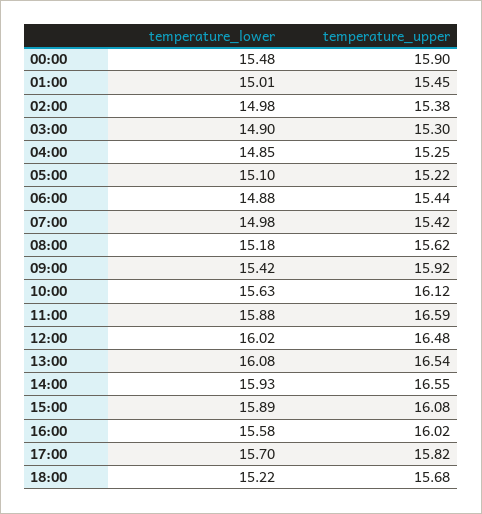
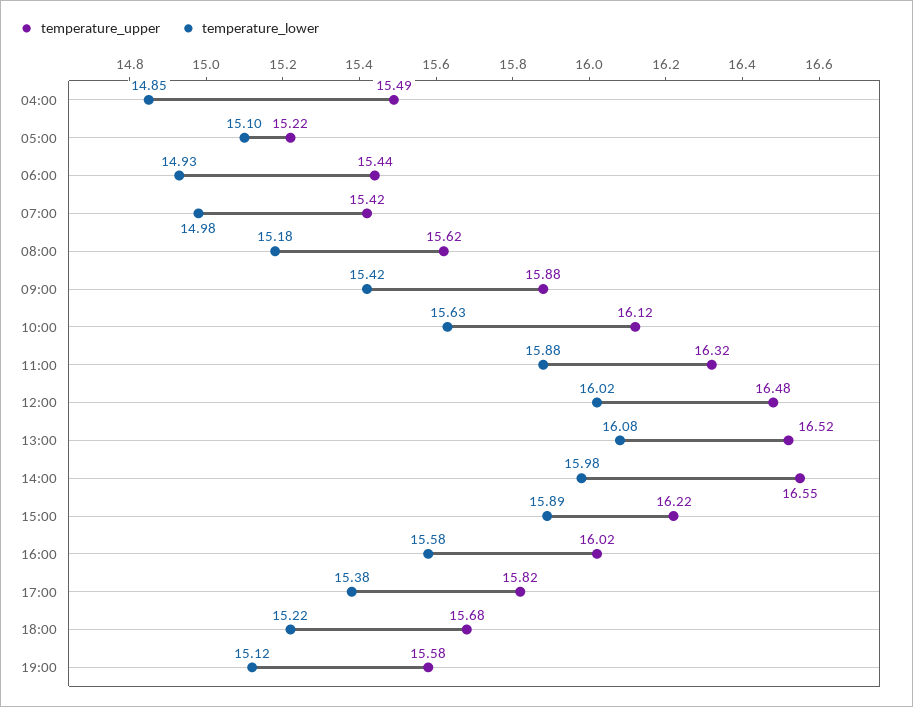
temperature_lower, 00:00: 15.48 -> none
temperature_upper, 00:00: 15.9 -> none
temperature_lower, 01:00: 15.01 -> none
temperature_upper, 01:00: 15.45 -> none
temperature_lower, 02:00: 14.98 -> none
temperature_upper, 02:00: 15.38 -> none
temperature_lower, 03:00: 14.9 -> none
temperature_upper, 03:00: 15.3 -> none
temperature_upper, 04:00: 15.25 -> 15.49
temperature_lower, 06:00: 14.88 -> 14.93
temperature_upper, 09:00: 15.92 -> 15.88
temperature_upper, 11:00: 16.59 -> 16.32
temperature_upper, 13:00: 16.54 -> 16.52
temperature_lower, 14:00: 15.93 -> 15.98
temperature_upper, 15:00: 16.08 -> 16.22
temperature_lower, 17:00: 15.7 -> 15.38
temperature_upper, 19:00: none -> 15.58
temperature_lower, 19:00: none -> 15.12

